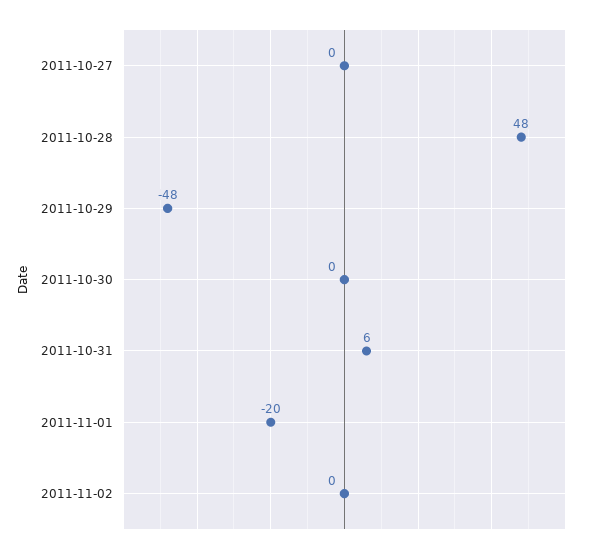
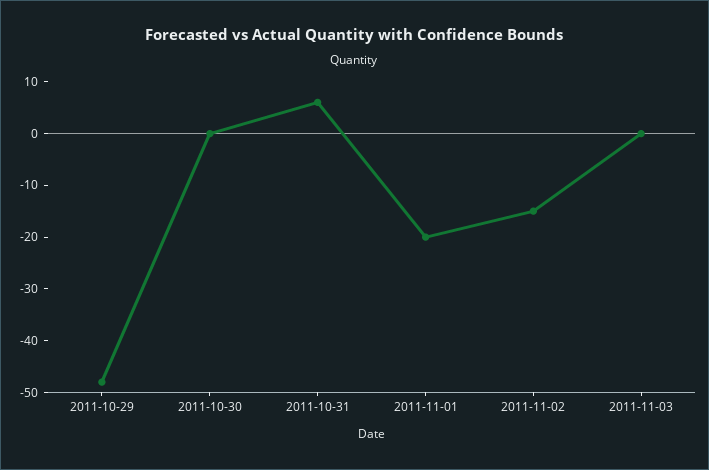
2011-10-27: 0 -> none
2011-10-28: 48 -> none
2011-11-02: 0 -> -15
2011-11-03: none -> 0

